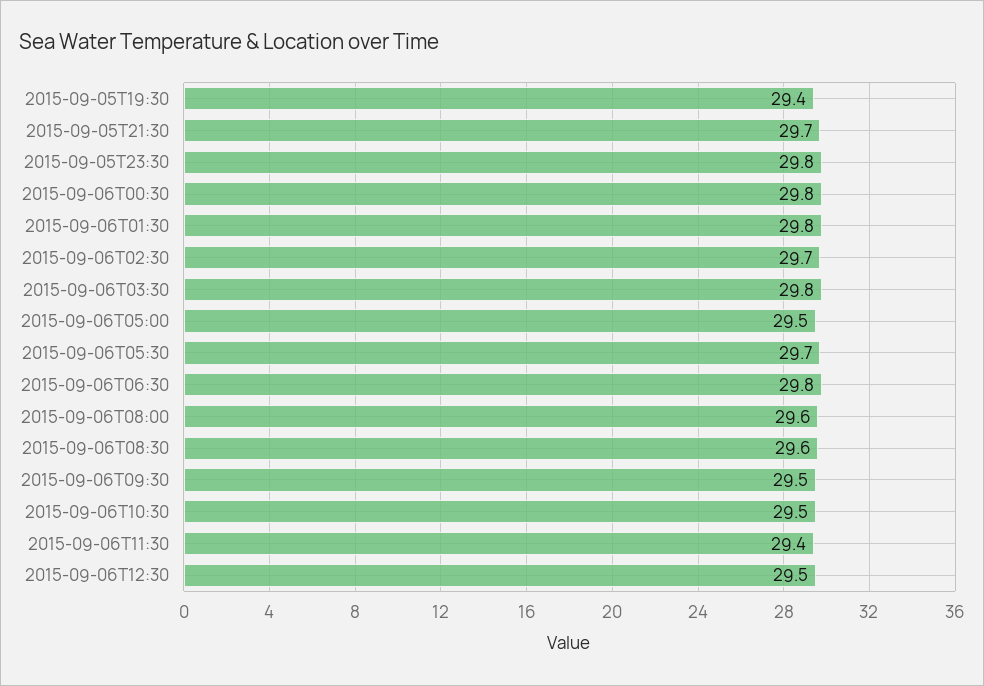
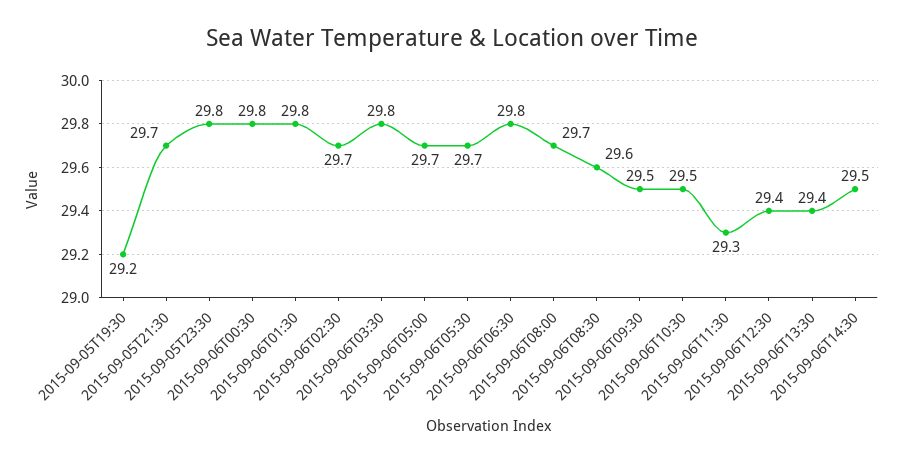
2015-09-05T19:30: 29.4 -> 29.2
2015-09-06T05:00: 29.5 -> 29.7
2015-09-06T08:00: 29.6 -> 29.7
2015-09-06T11:30: 29.4 -> 29.3
2015-09-06T12:30: 29.5 -> 29.4
2015-09-06T13:30: none -> 29.4
2015-09-06T14:30: none -> 29.5

